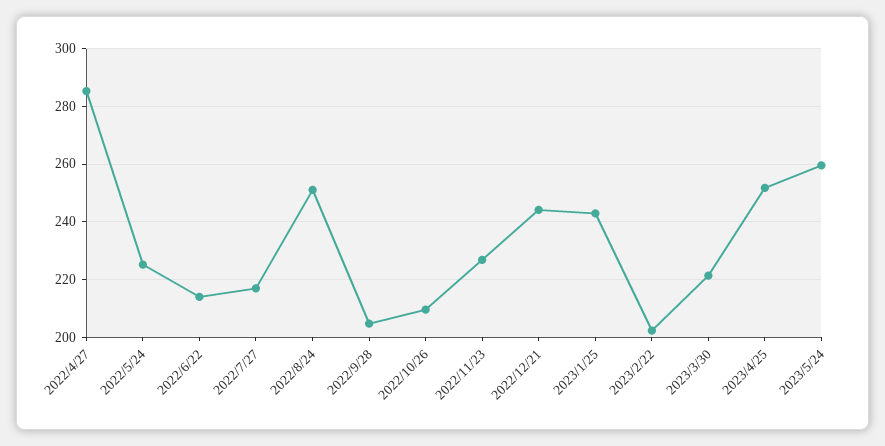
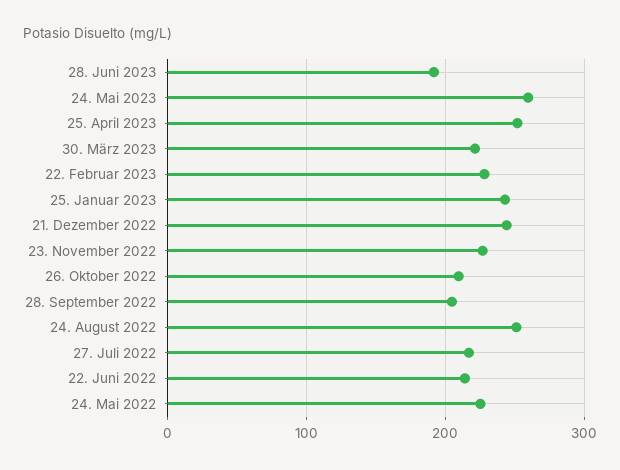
2022/4/27: 285 -> none
2023/2/22: 202.5 -> 230
28. Juni 2023: none -> 190

